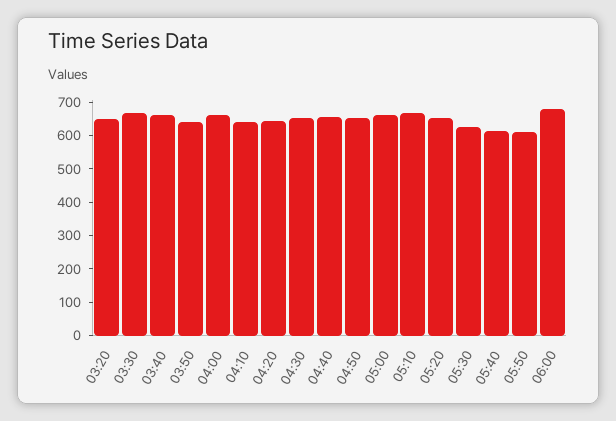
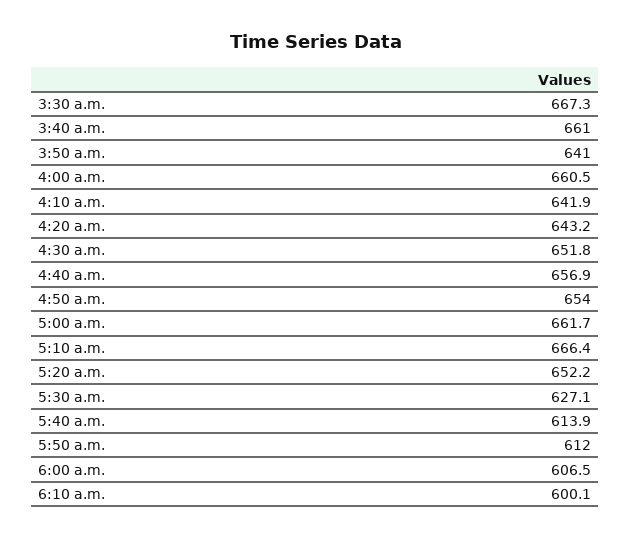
03:20: 650 -> none
06:00: 675 -> 606.5
6:10 a.m.: none -> 600.1

